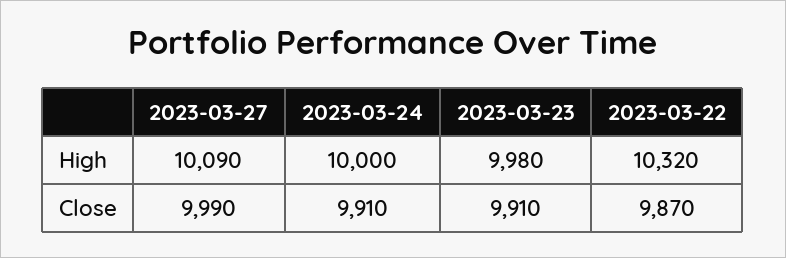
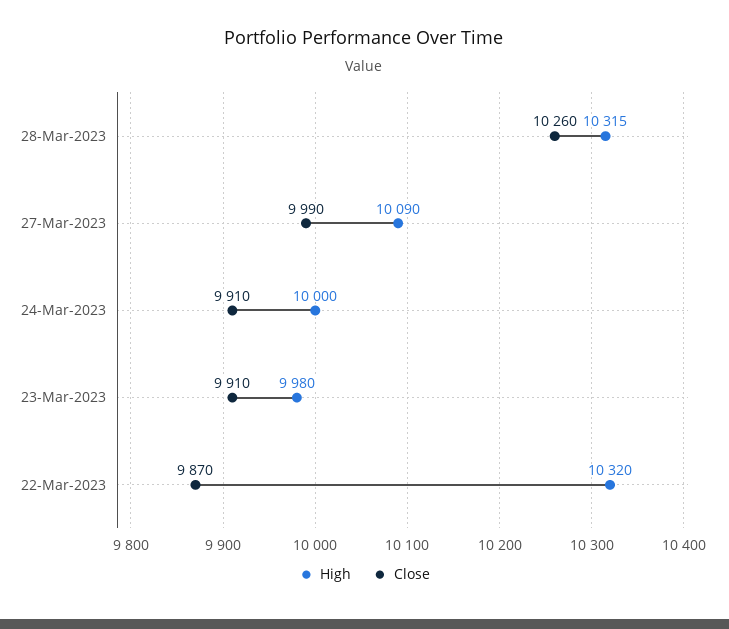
High, 28-Mar-2023: none -> 10315
Close, 28-Mar-2023: none -> 10260

